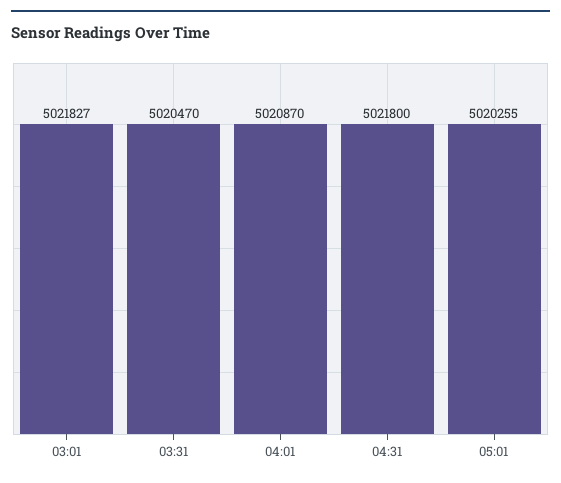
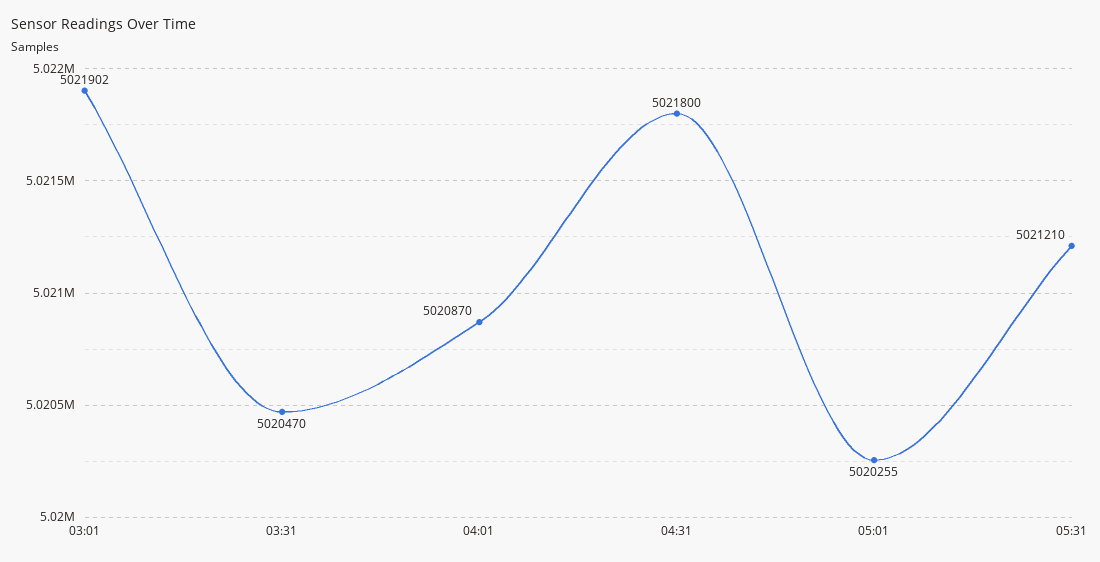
03:01: 5021827 -> 5021902
05:31: none -> 5021210

